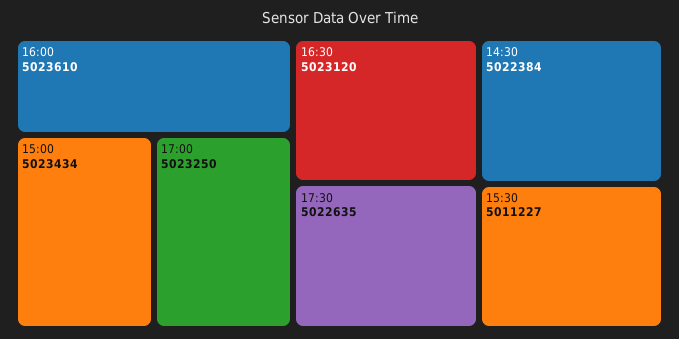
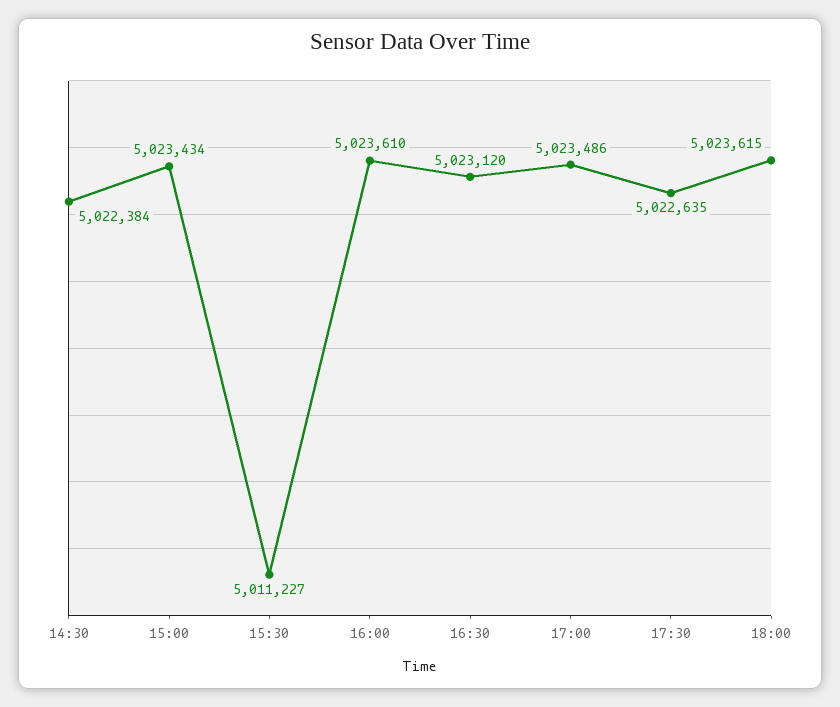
17:00: 5023250 -> 5023486
18:00: none -> 5023615

